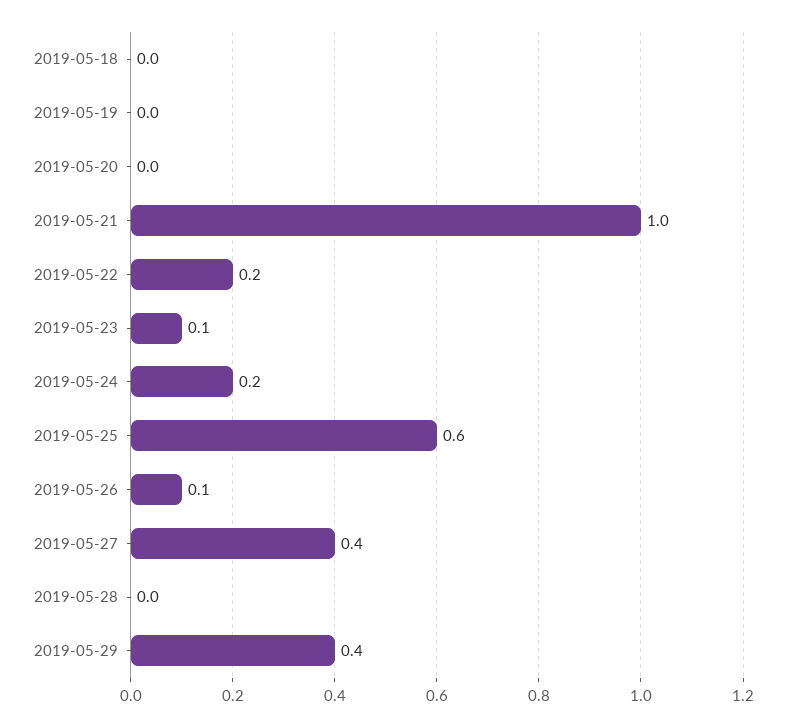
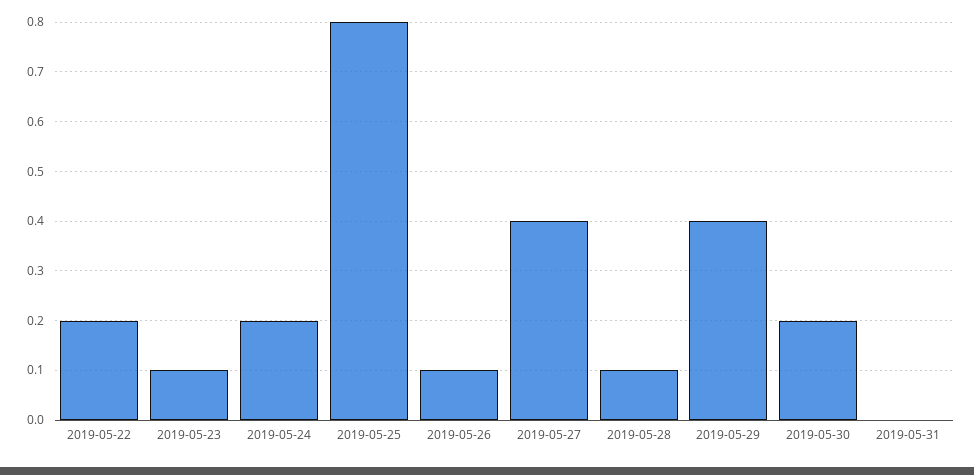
2019-05-18: 0 -> none
2019-05-19: 0 -> none
2019-05-20: 0 -> none
2019-05-21: 1 -> none
2019-05-25: 0.6 -> 0.8
2019-05-28: 0 -> 0.1
2019-05-30: none -> 0.2
2019-05-31: none -> 0

